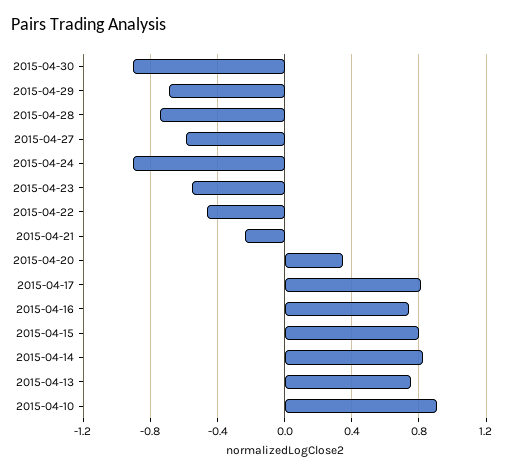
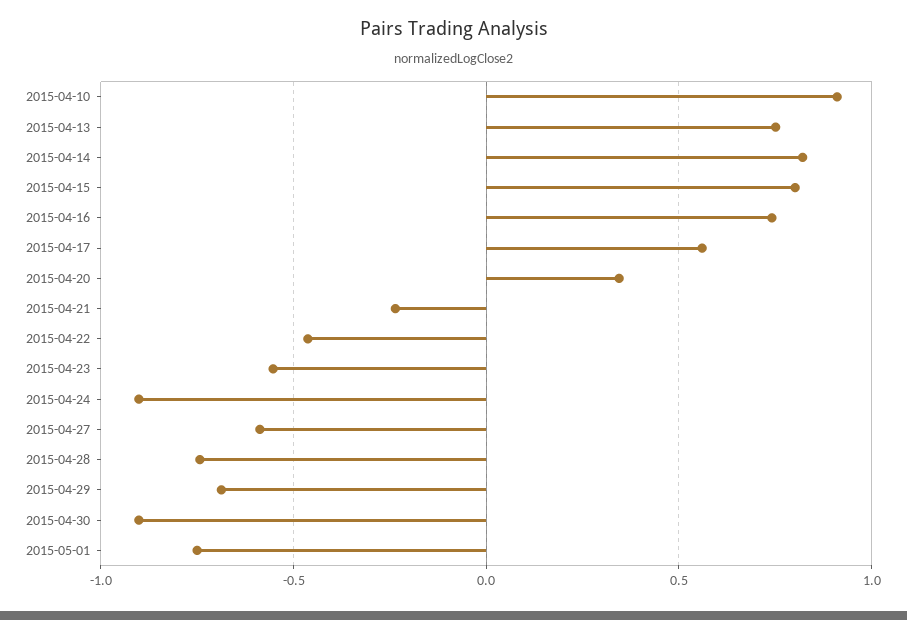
2015-04-17: 0.8 -> 0.55
2015-05-01: none -> -0.75

